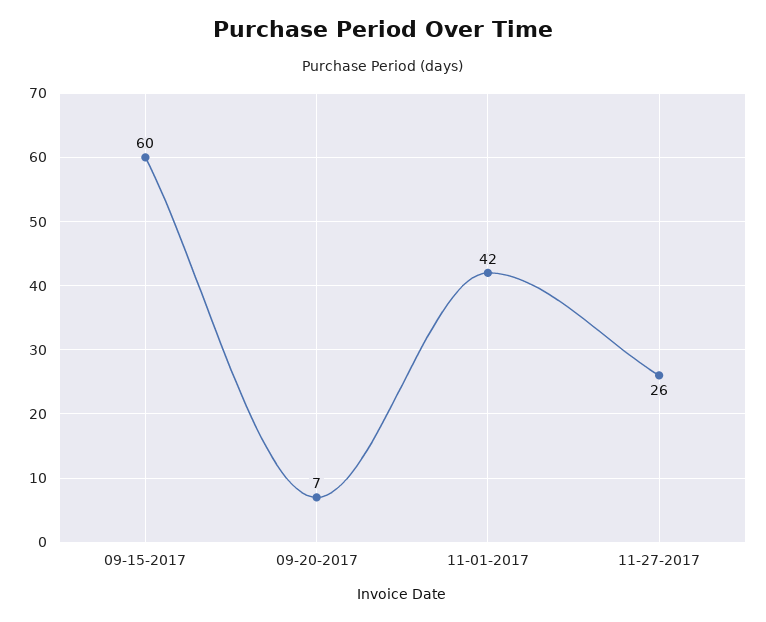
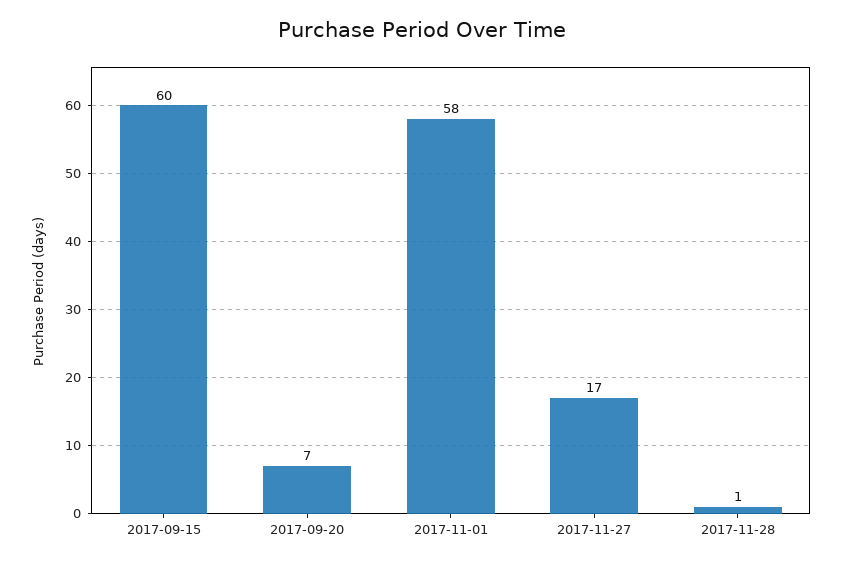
11-01-2017: 42 -> 58
11-27-2017: 26 -> 17
2017-11-28: none -> 1

